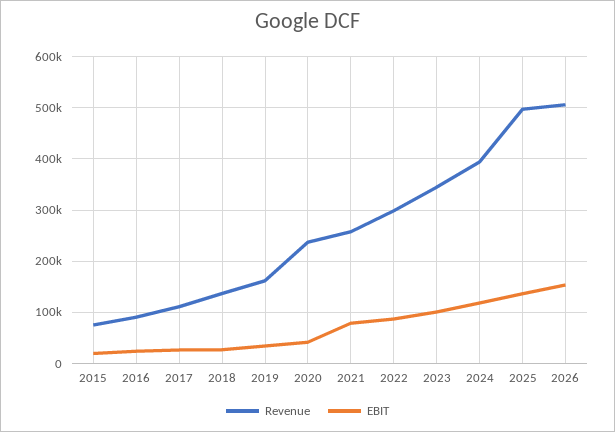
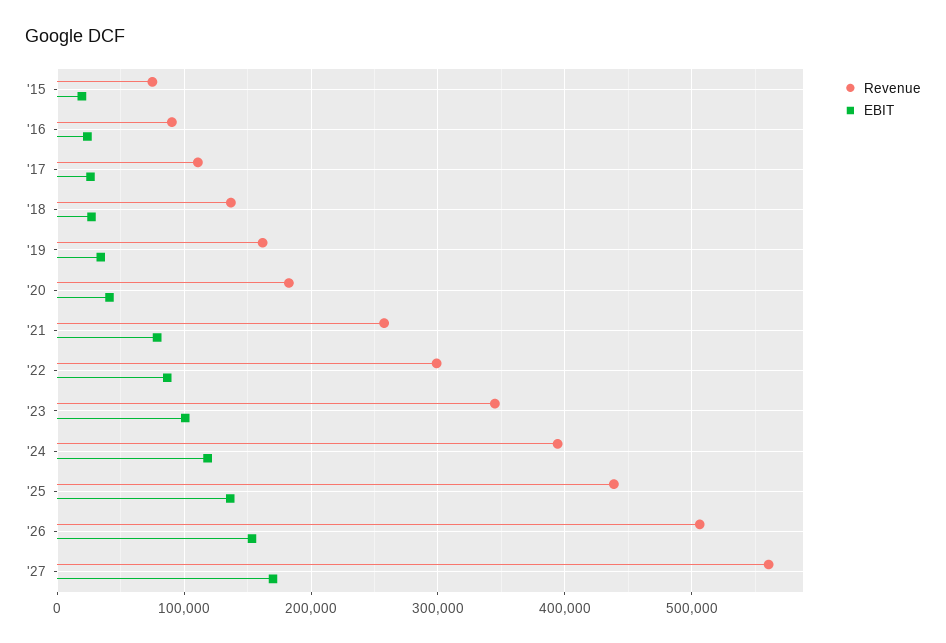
Revenue, 2020: 240000 -> 180000
Revenue, 2025: 500000 -> 440000
Revenue, '27: none -> 560000
EBIT, '27: none -> 170000

